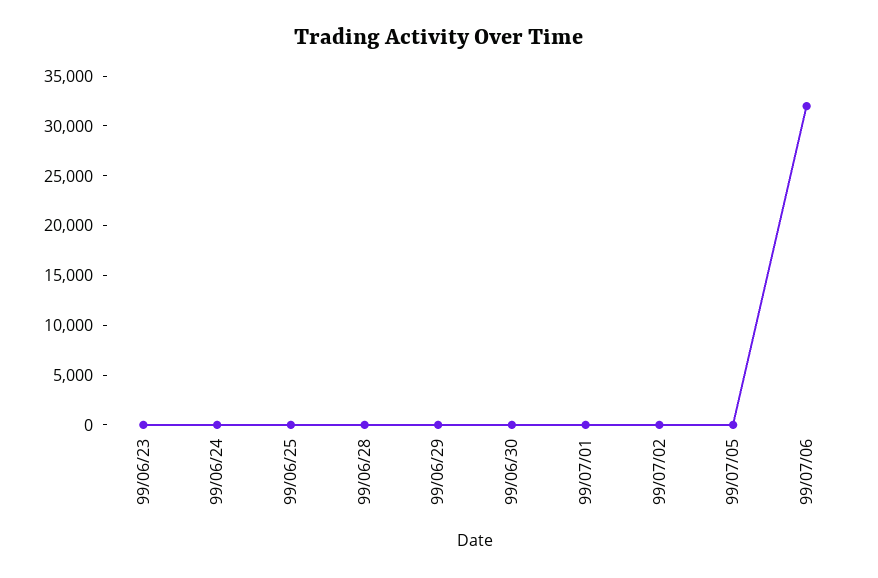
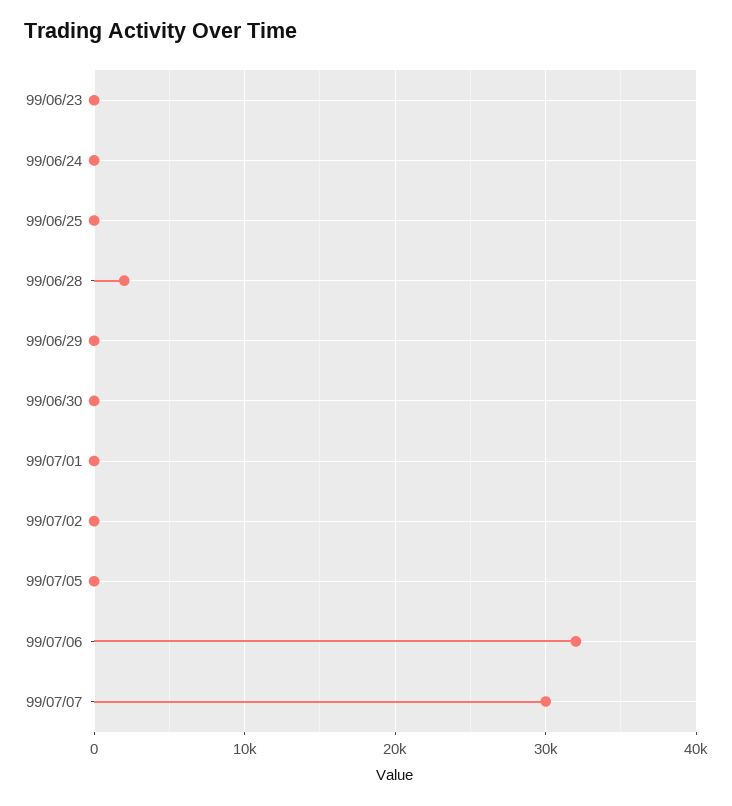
99/06/28: 0 -> 2000
99/07/07: none -> 30000

